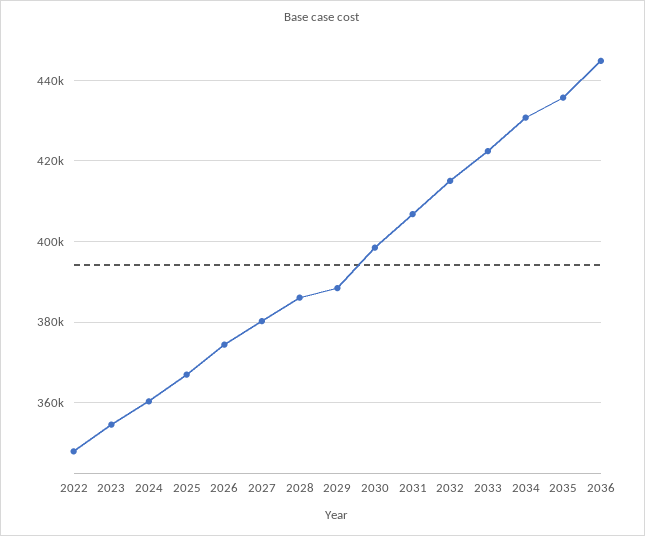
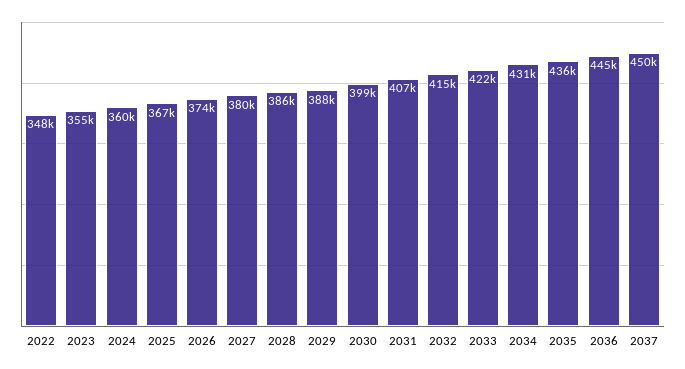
2037: none -> 450000

